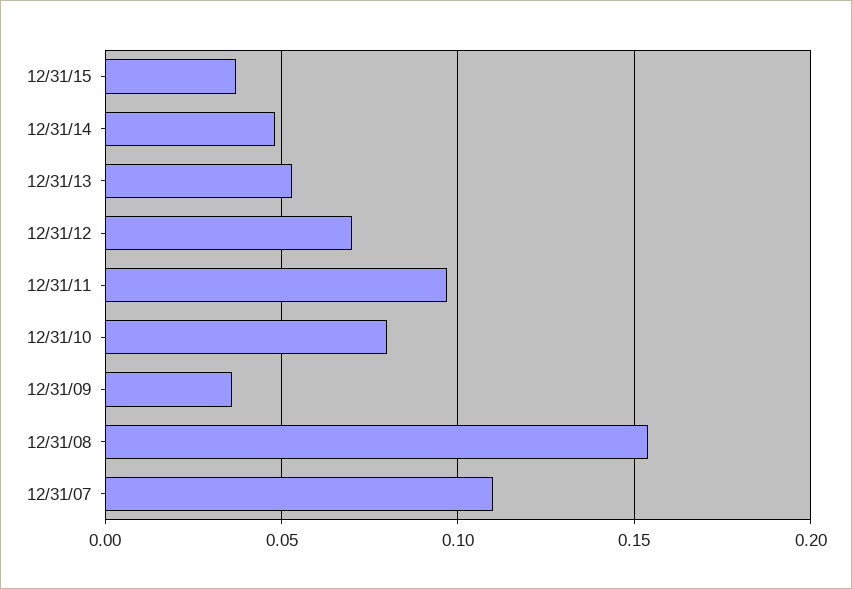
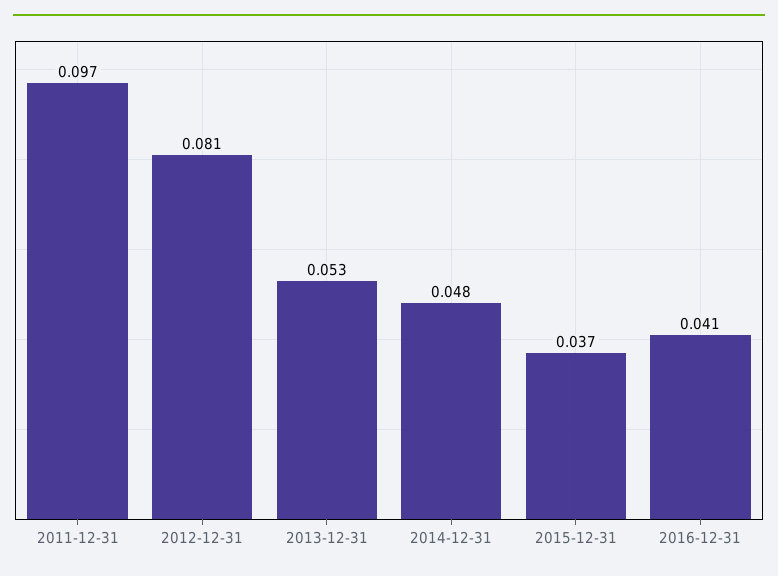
12/31/12: 0.07 -> 0.081
12/31/10: 0.08 -> none
12/31/09: 0.035 -> none
12/31/08: 0.155 -> none
12/31/07: 0.11 -> none
2016-12-31: none -> 0.041

